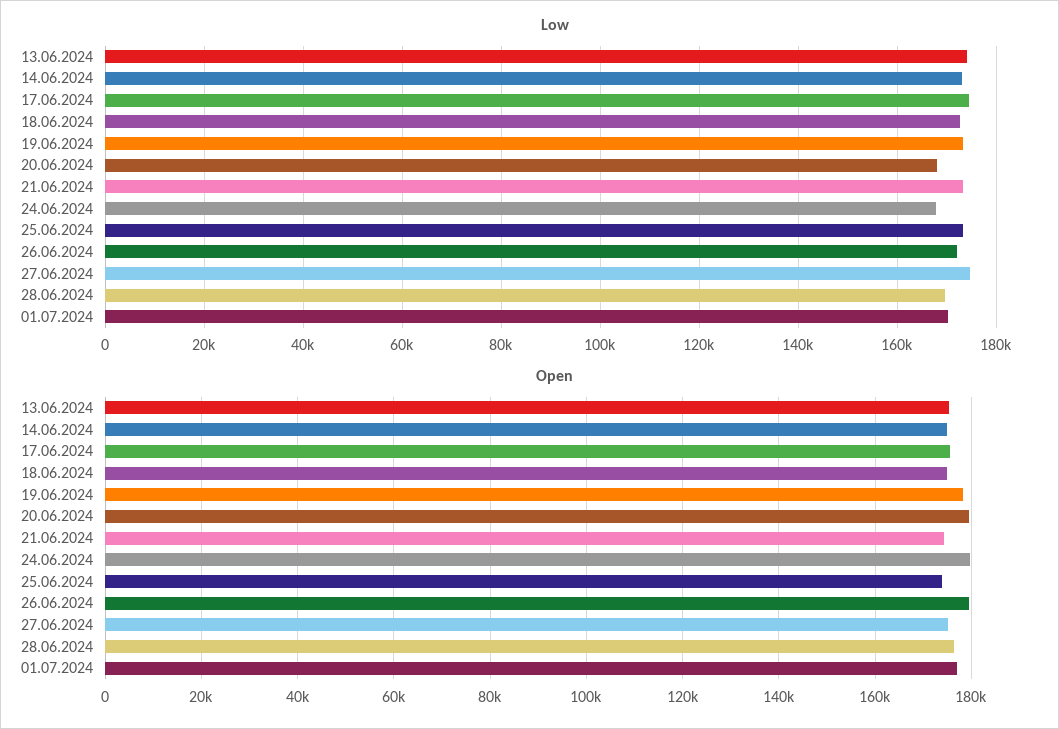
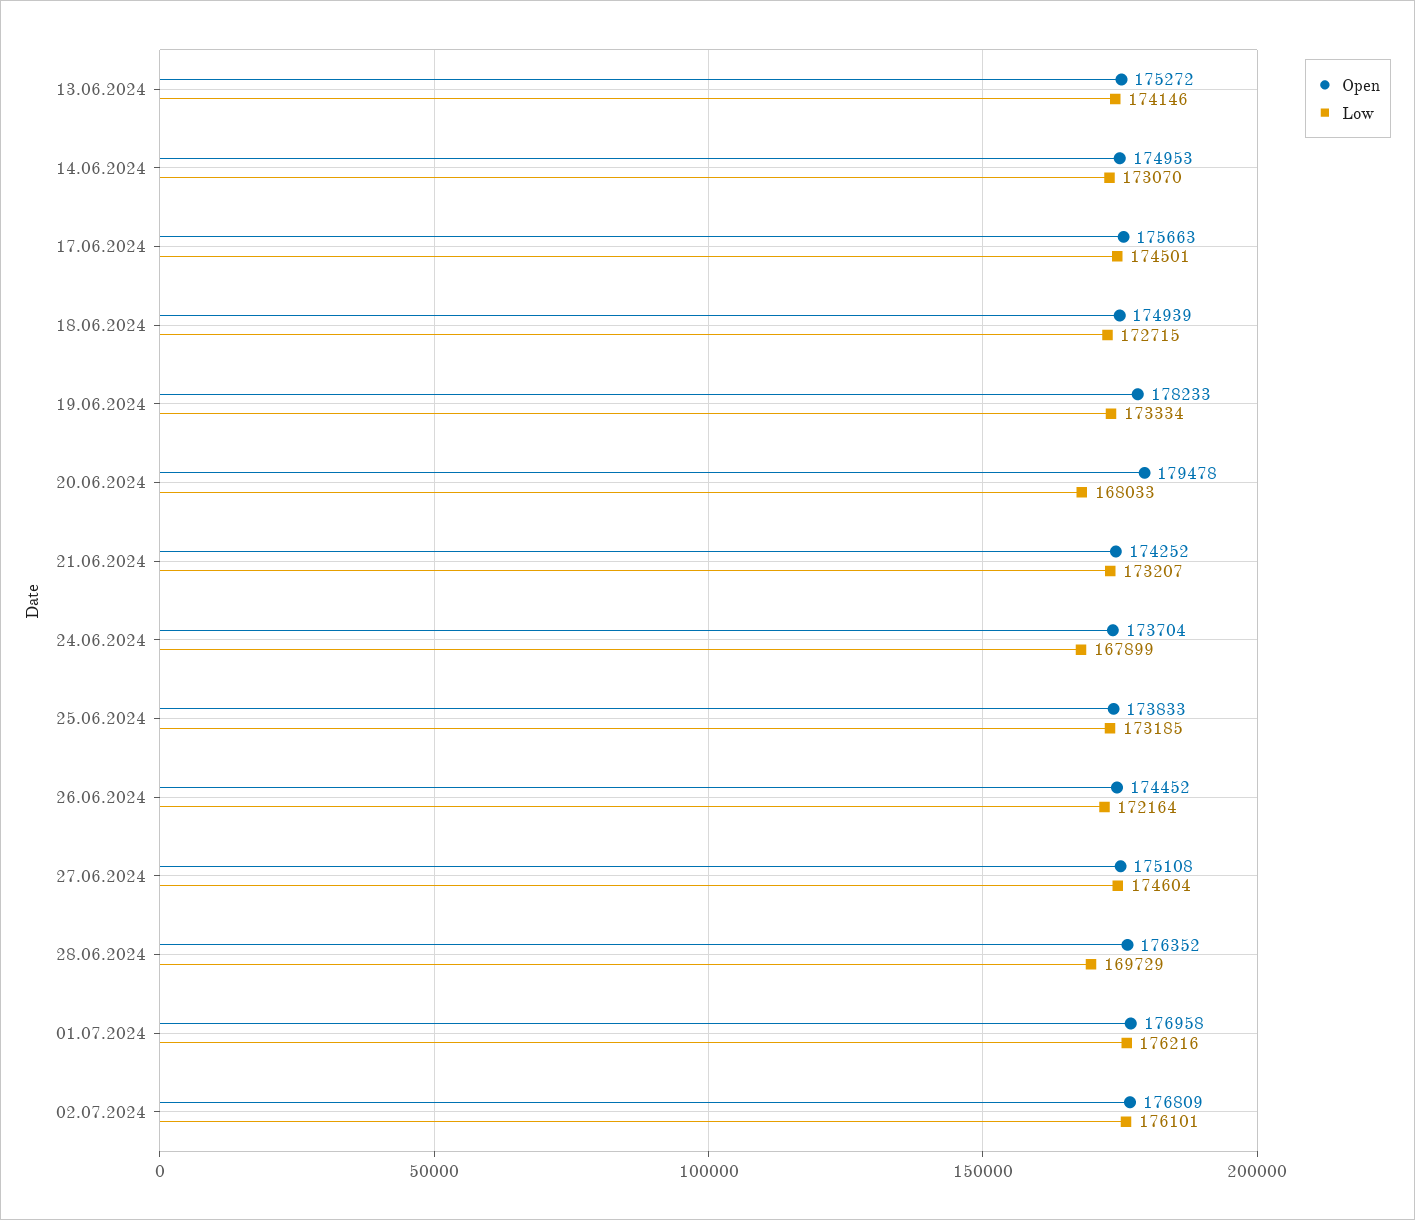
Low, 01.07.2024: 170000 -> 176216
Open, 24.06.2024: 180000 -> 173704
Open, 26.06.2024: 180000 -> 174452
Open, 02.07.2024: none -> 176809
Low, 02.07.2024: none -> 176101

